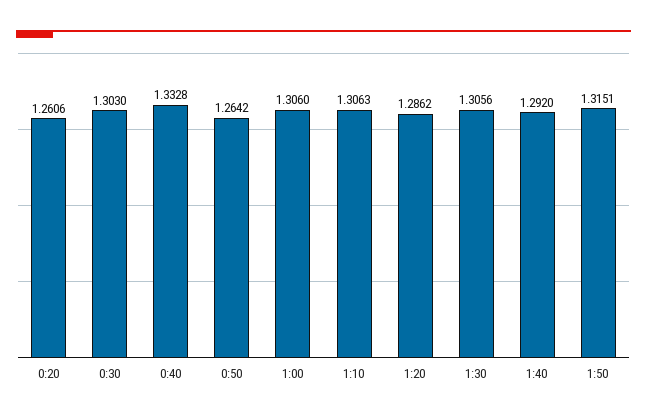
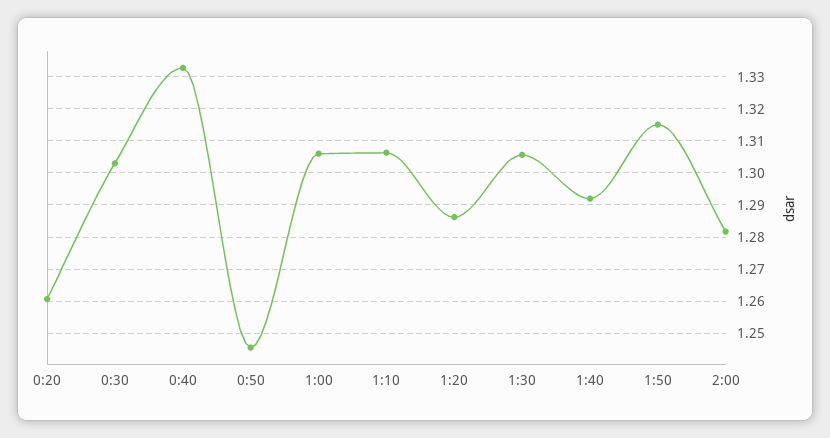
0:50: 1.2642 -> 1.246
2:00: none -> 1.282

